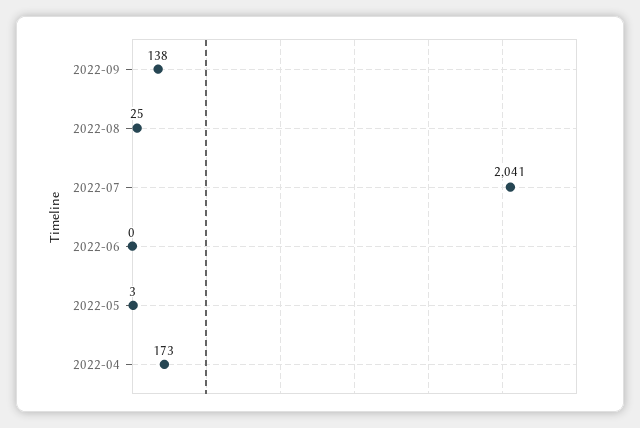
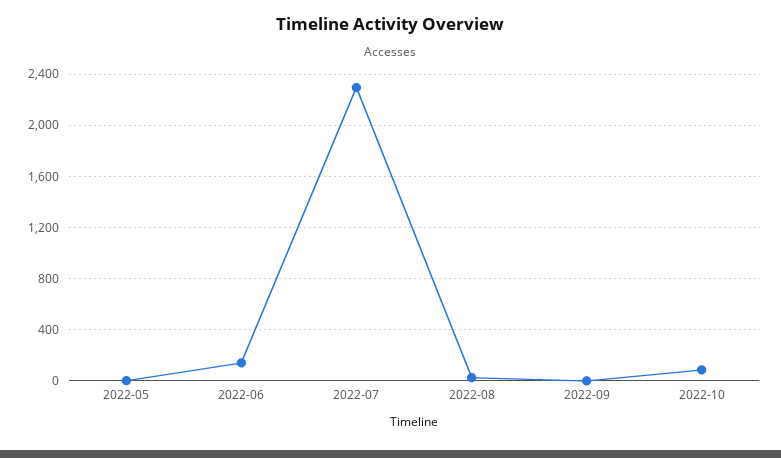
2022-09: 138 -> 0
2022-07: 2041 -> 2300
2022-06: 0 -> 150
2022-04: 173 -> none
2022-10: none -> 100

